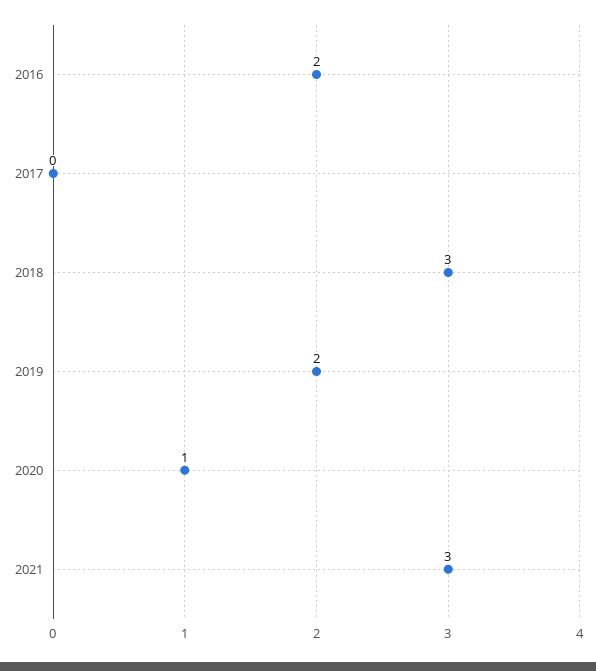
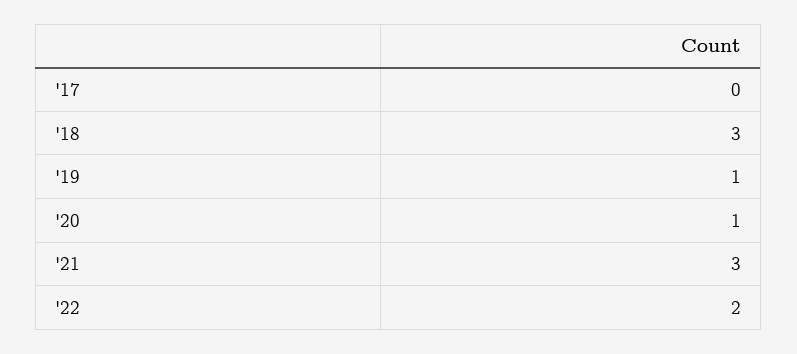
2016: 2 -> none
2019: 2 -> 1
'22: none -> 2

